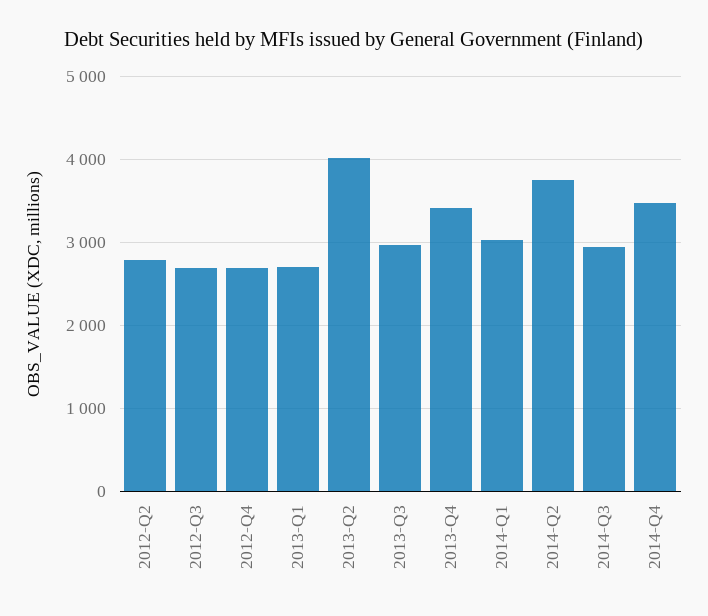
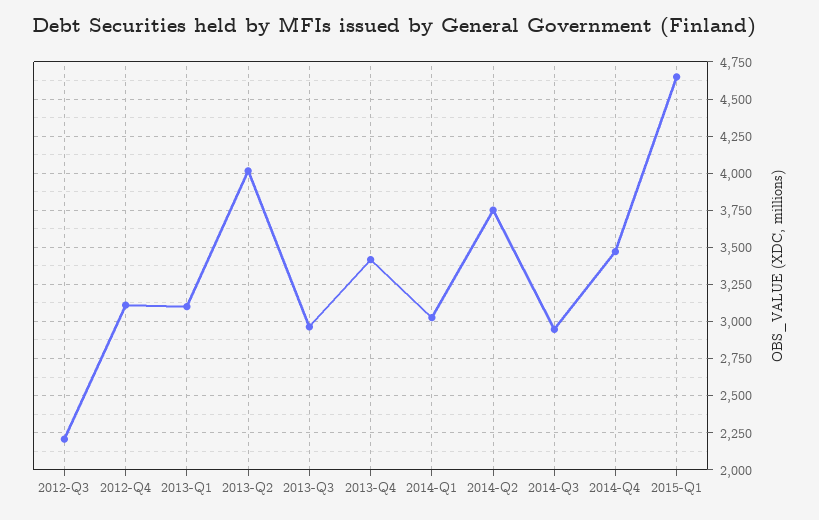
2012-Q2: 2800 -> none
2012-Q3: 2700 -> 2200
2012-Q4: 2700 -> 3100
2013-Q1: 2700 -> 3100
2015-Q1: none -> 4650

